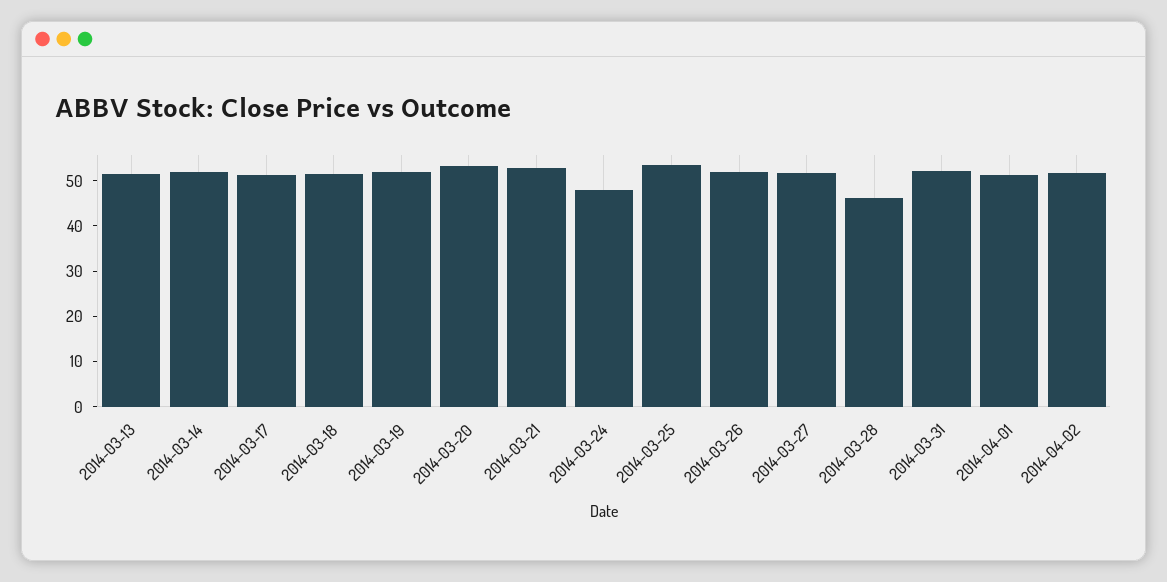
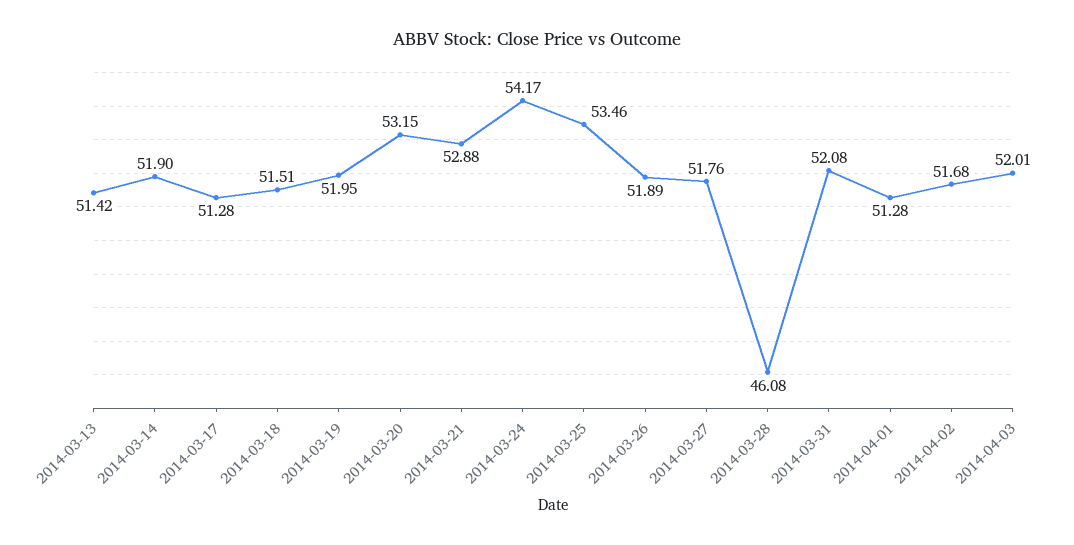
2014-03-24: 48 -> 54.17
2014-04-03: none -> 52.01

